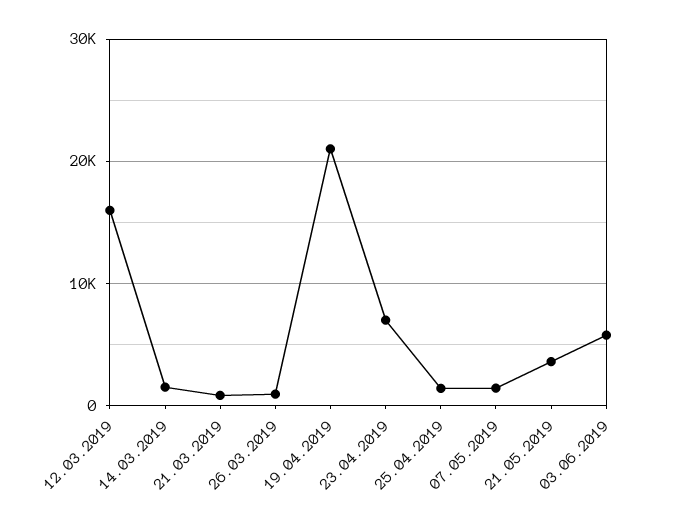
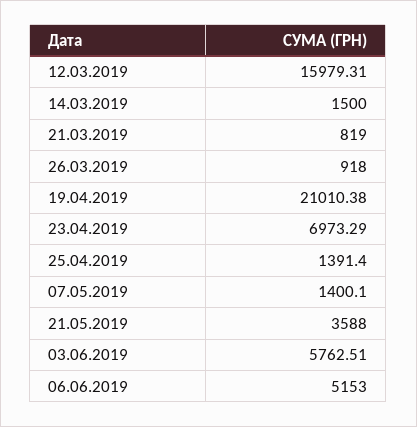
06.06.2019: none -> 5153

